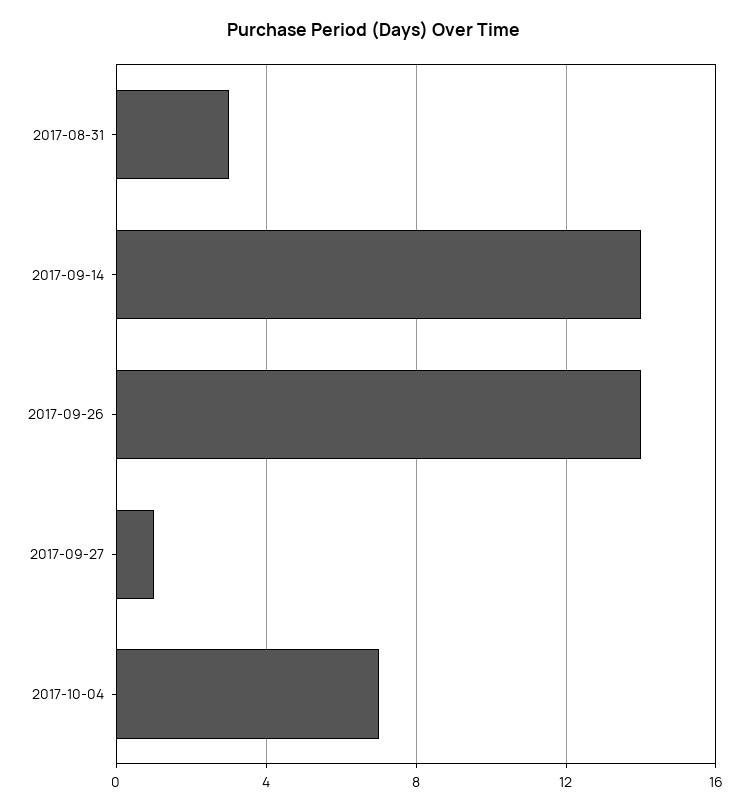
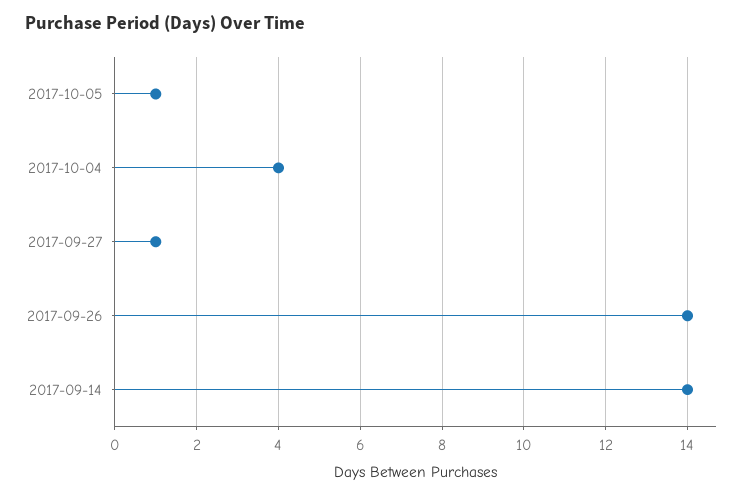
2017-08-31: 3 -> none
2017-10-04: 7 -> 4
2017-10-05: none -> 1

